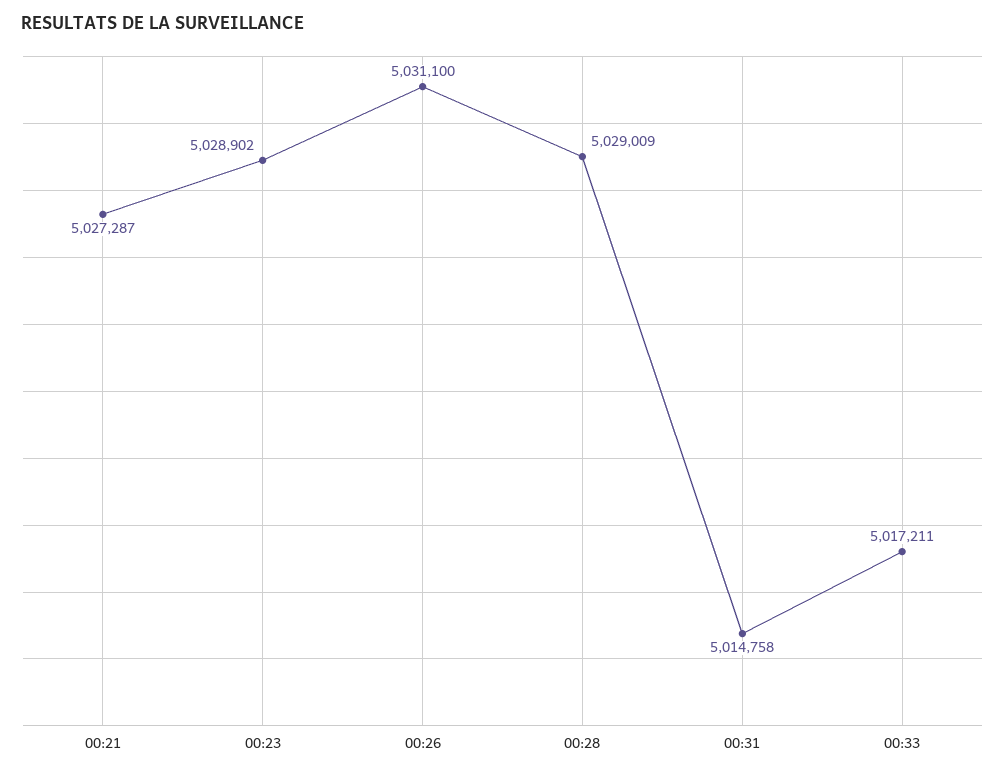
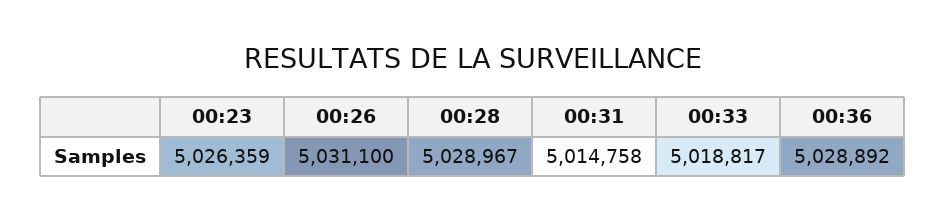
00:21: 5027287 -> none
00:23: 5028902 -> 5026359
00:28: 5029009 -> 5028967
00:33: 5017211 -> 5018817
00:36: none -> 5028892

